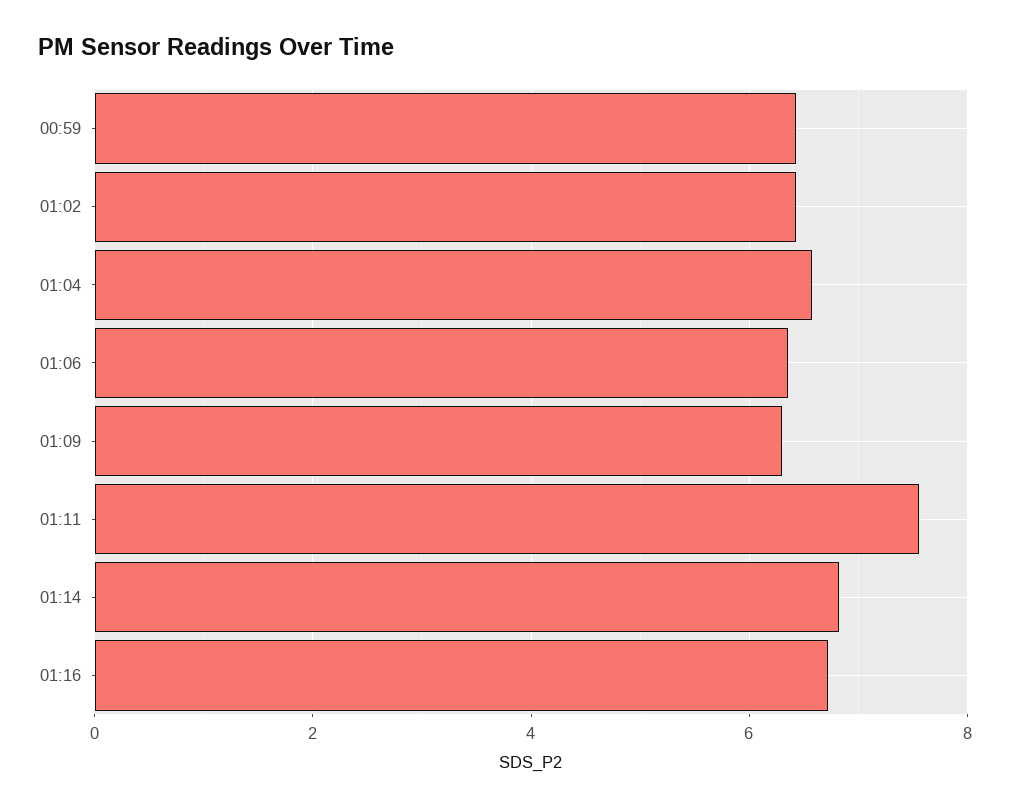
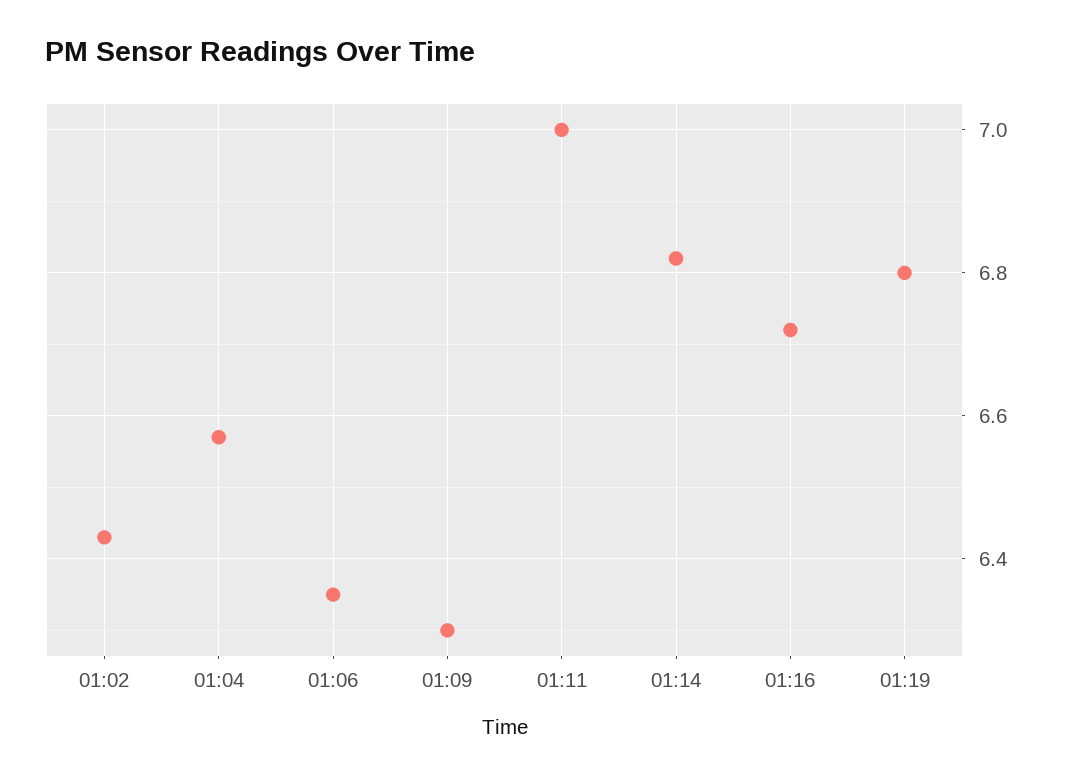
00:59: 6.4 -> none
01:11: 7.6 -> 7
01:19: none -> 6.8

